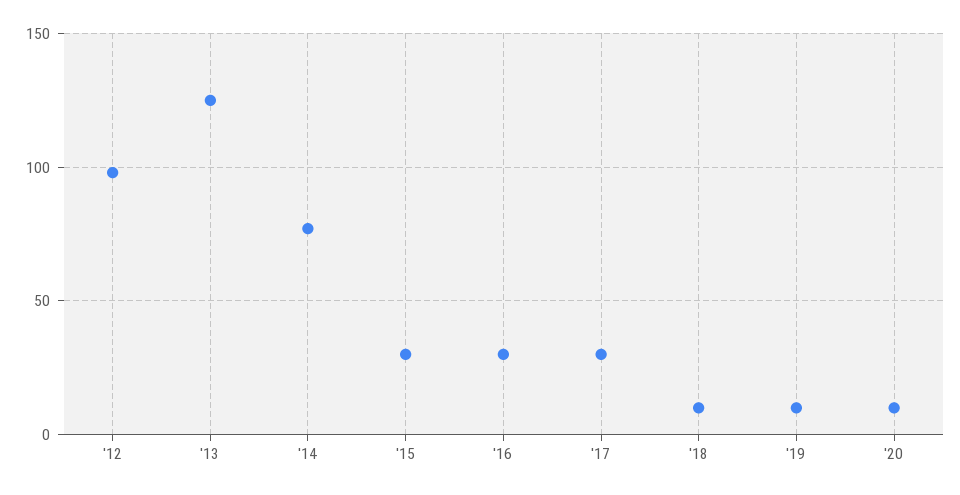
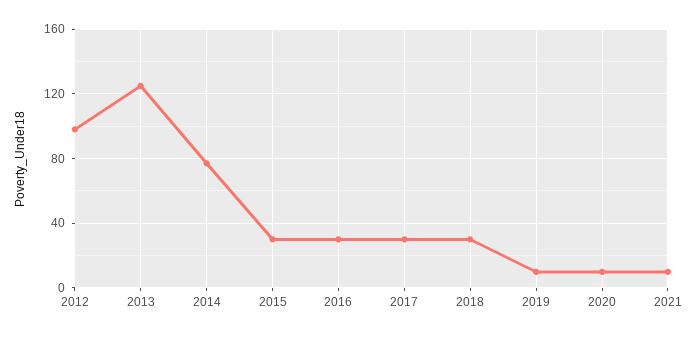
'18: 10 -> 30
2021: none -> 10

